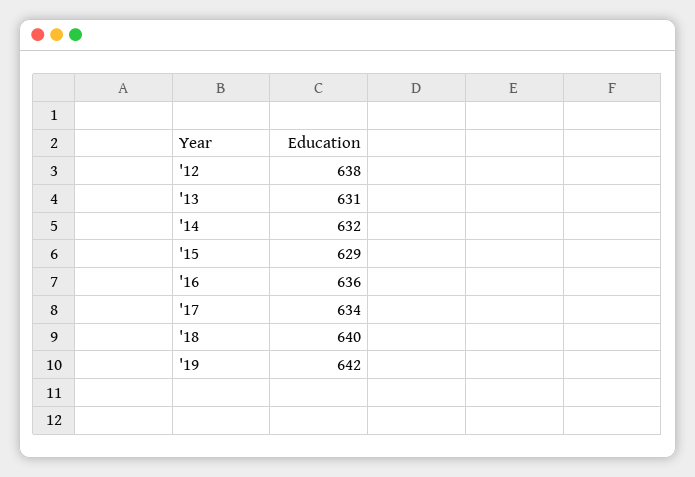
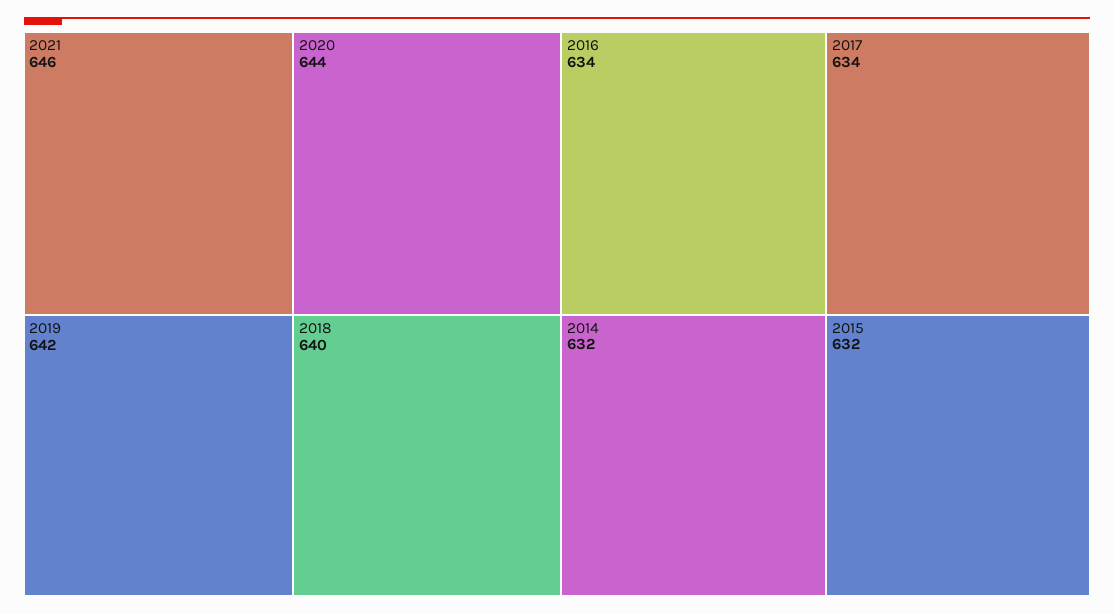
'12: 638 -> none
'13: 631 -> none
'15: 629 -> 632
'16: 636 -> 634
2021: none -> 646
2020: none -> 644

